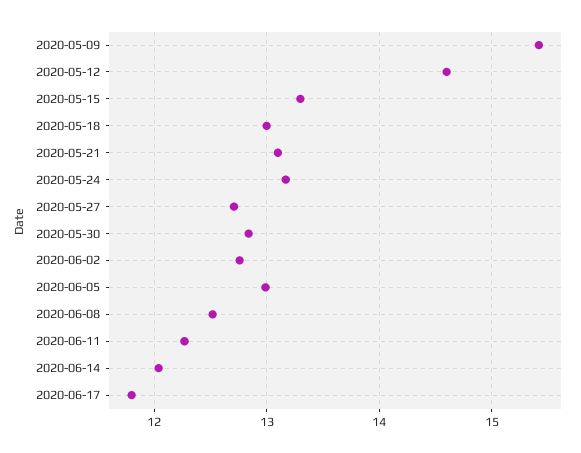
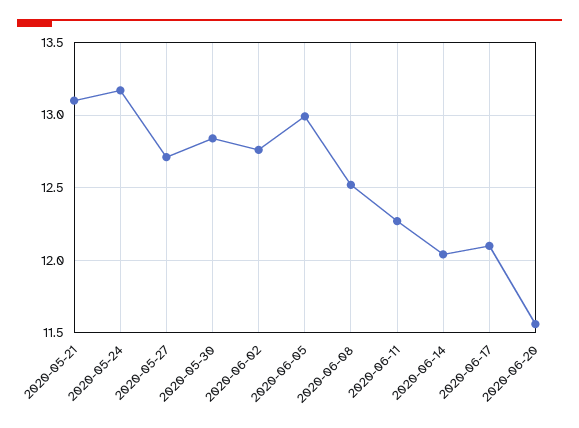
2020-05-09: 15.4 -> none
2020-05-12: 14.6 -> none
2020-05-15: 13.3 -> none
2020-05-18: 13 -> none
2020-06-17: 11.8 -> 12.1
2020-06-20: none -> 11.55

